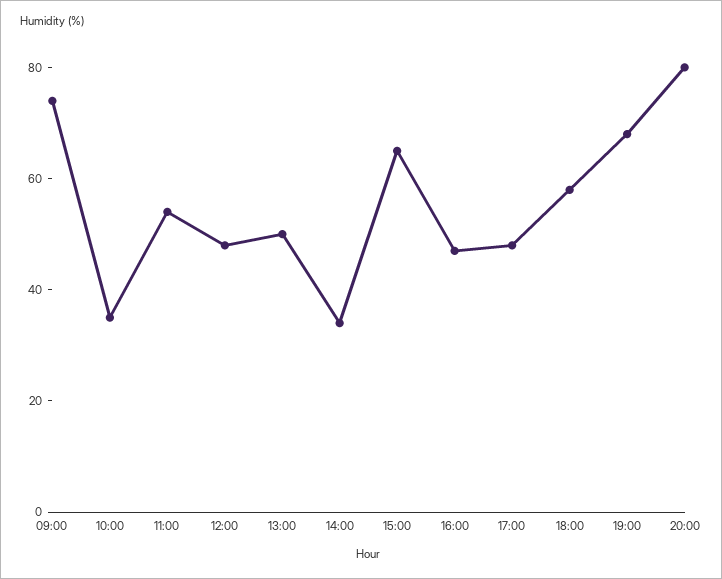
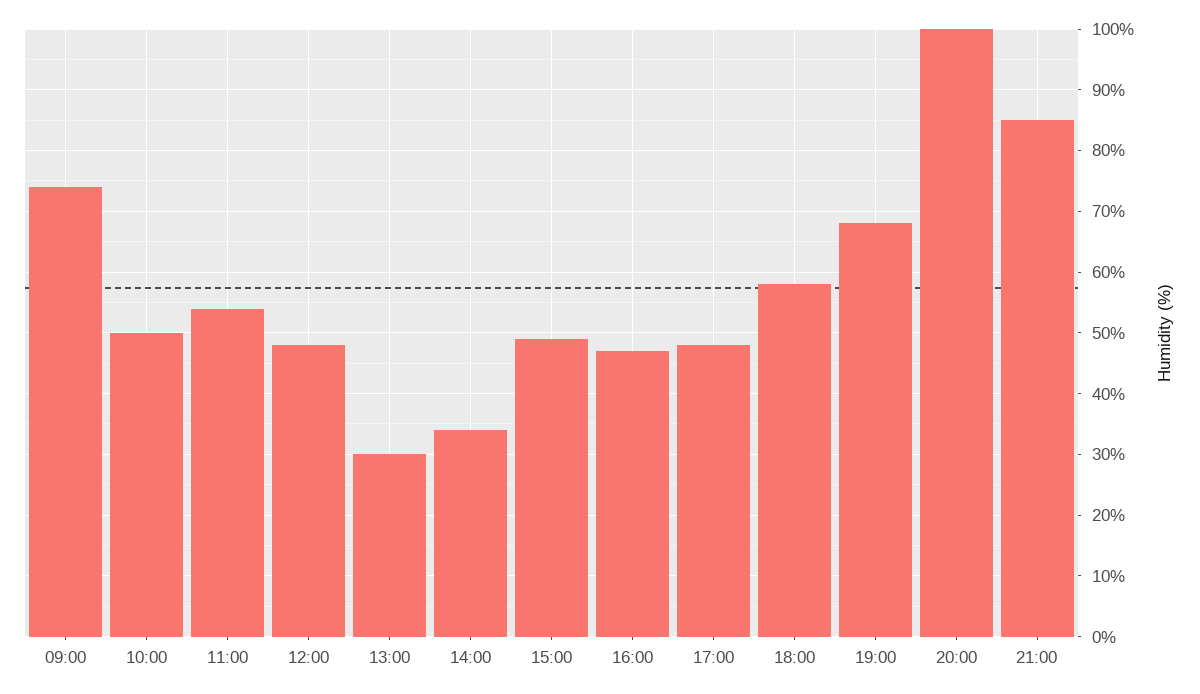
10:00: 35 -> 50
13:00: 50 -> 30
15:00: 65 -> 49
20:00: 80 -> 100
21:00: none -> 85

